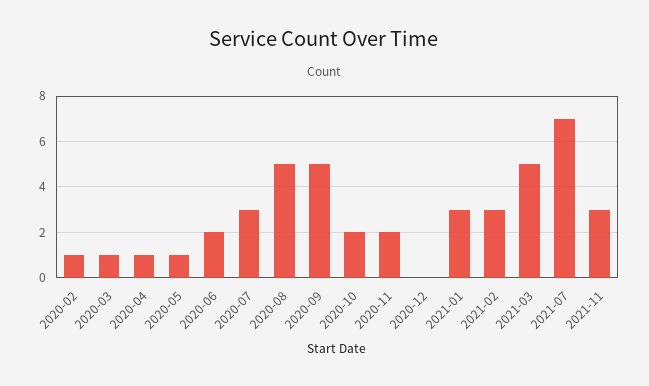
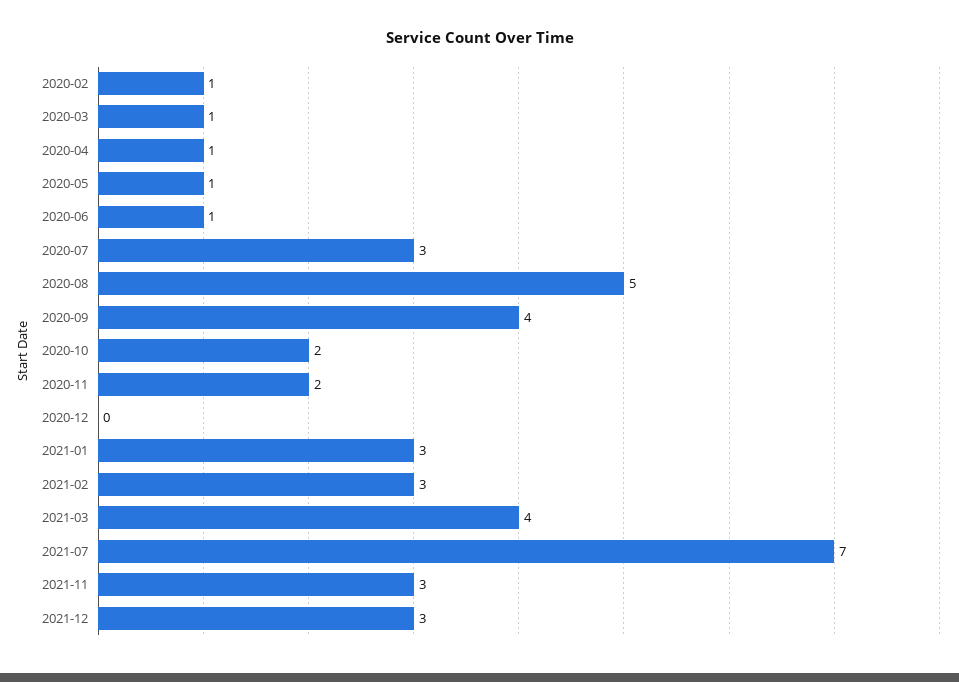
2020-06: 2 -> 1
2020-09: 5 -> 4
2021-03: 5 -> 4
2021-12: none -> 3

